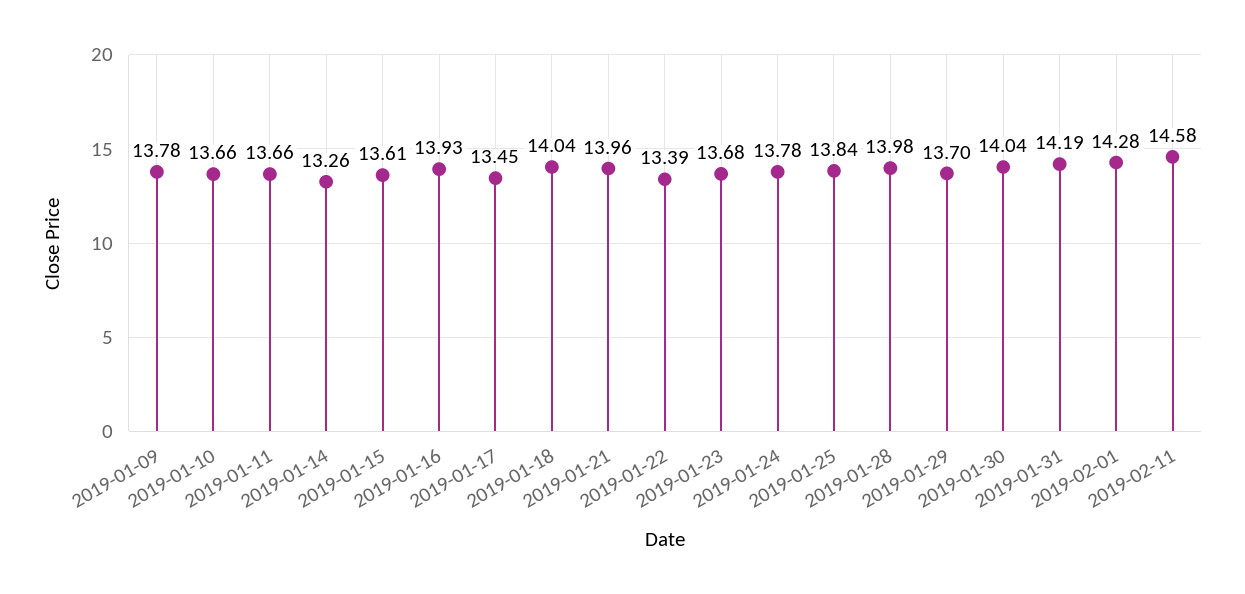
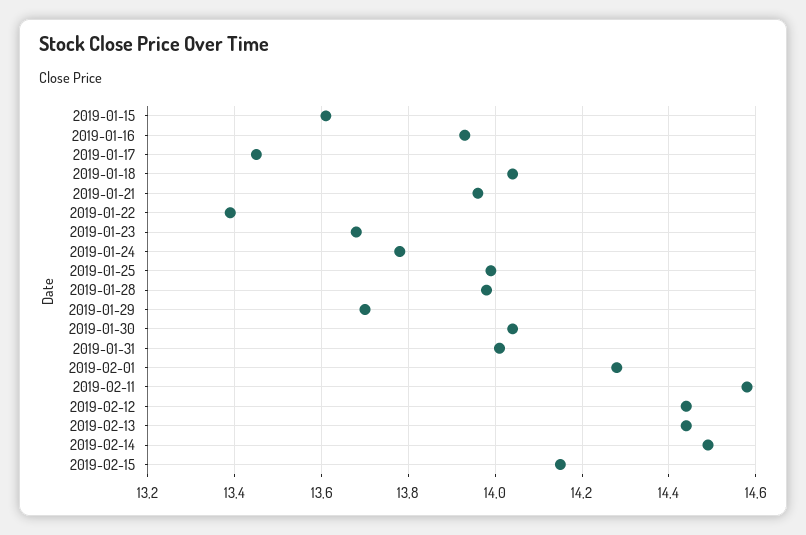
2019-01-09: 13.78 -> none
2019-01-10: 13.66 -> none
2019-01-11: 13.66 -> none
2019-01-14: 13.26 -> none
2019-01-25: 13.84 -> 14
2019-01-31: 14.19 -> 14
2019-02-12: none -> 14.45
2019-02-13: none -> 14.45
2019-02-14: none -> 14.5
2019-02-15: none -> 14.15

